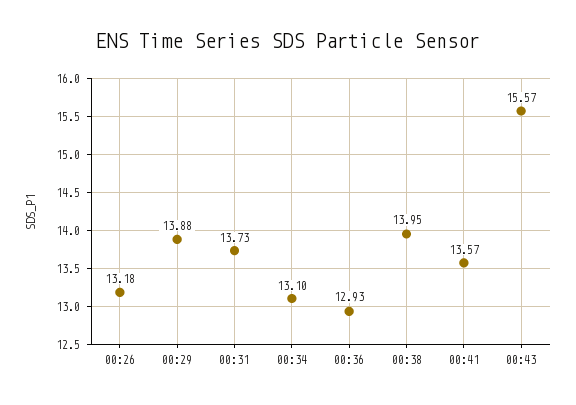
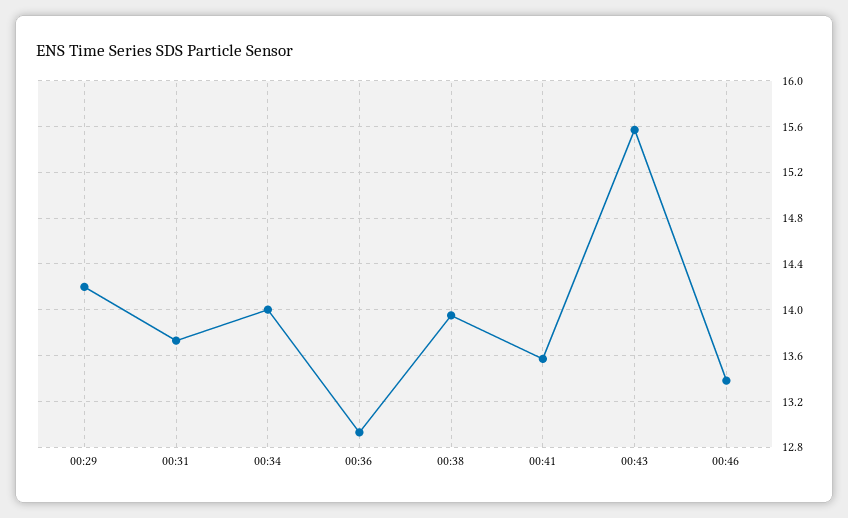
00:26: 13.18 -> none
00:29: 13.88 -> 14.2
00:34: 13.1 -> 14
00:46: none -> 13.4

